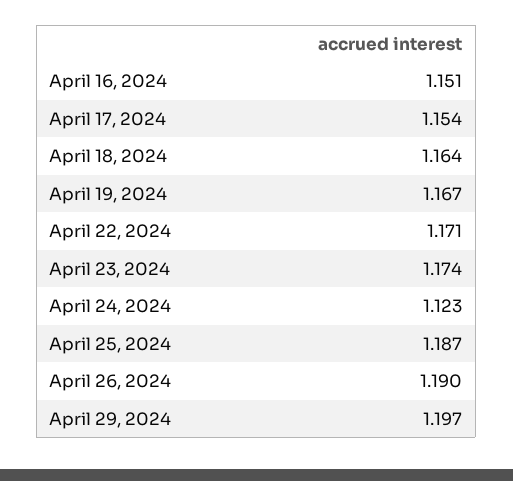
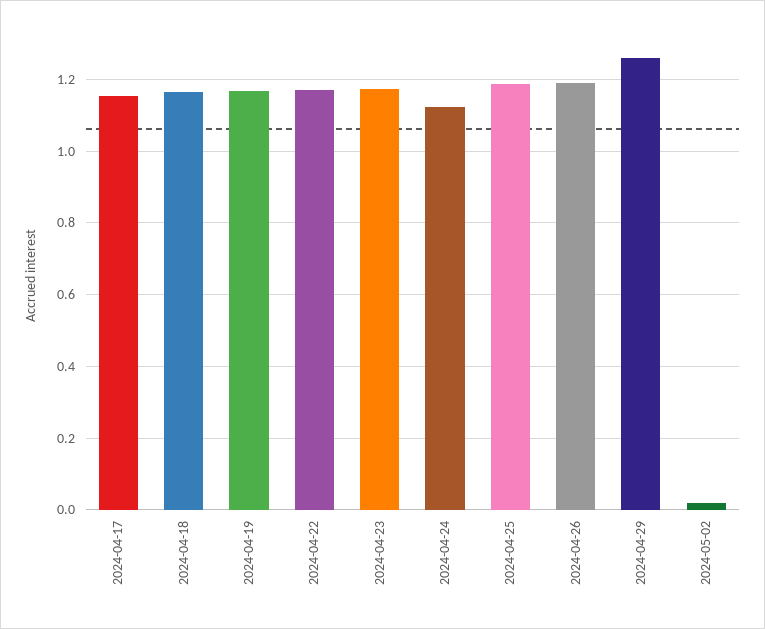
April 16, 2024: 1.151 -> none
April 29, 2024: 1.197 -> 1.26
2024-05-02: none -> 0.02

